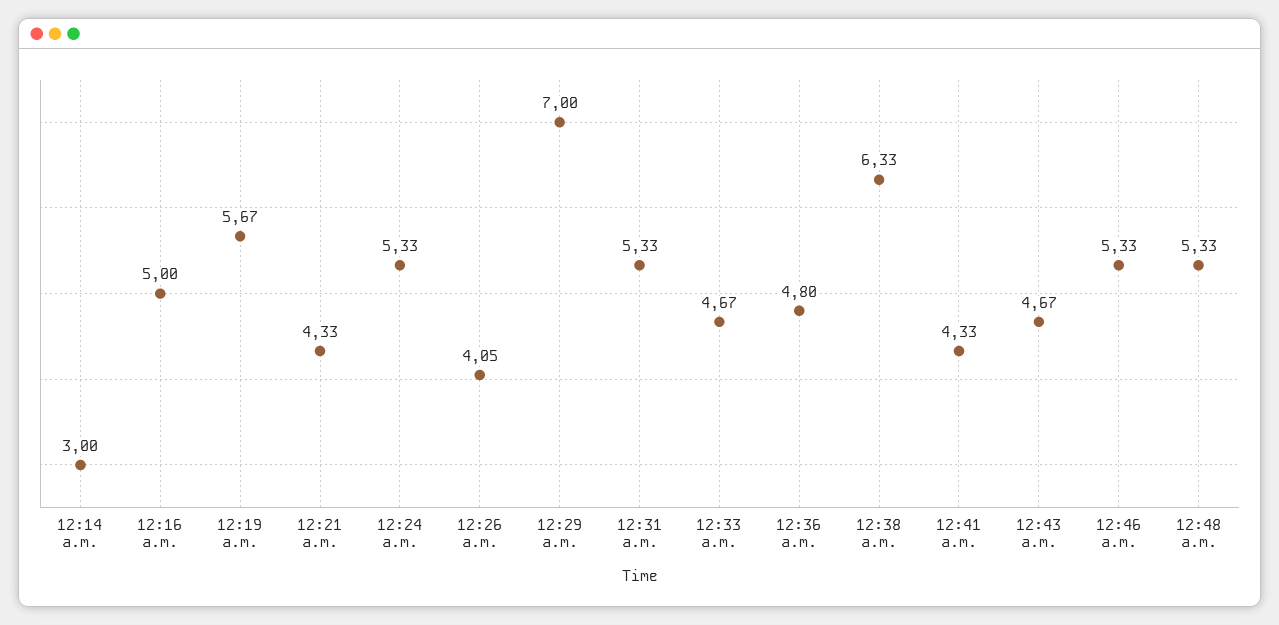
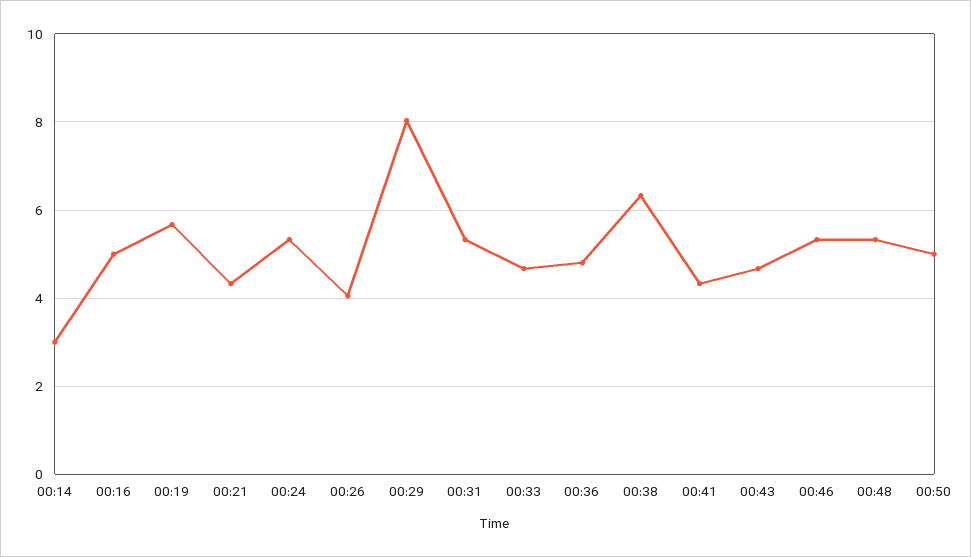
12:29 a.m.: 7 -> 8
00:50: none -> 5

